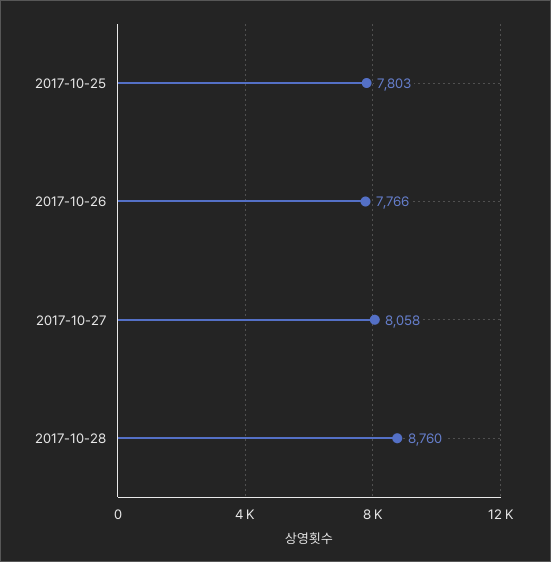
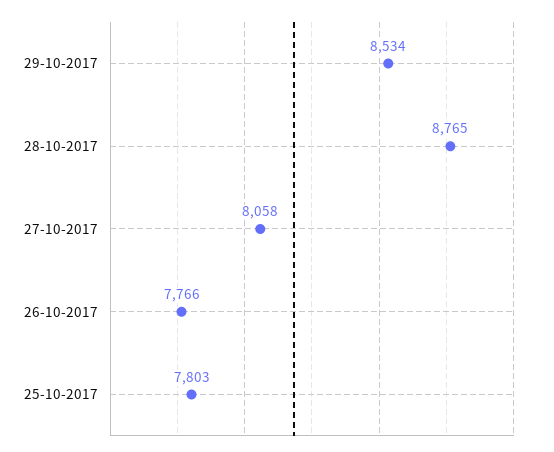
2017-10-28: 8760 -> 8765
29-10-2017: none -> 8534

